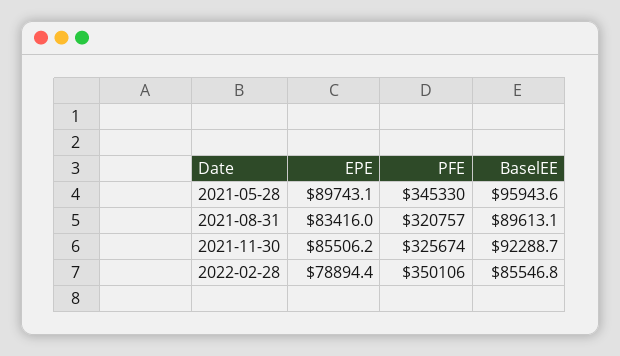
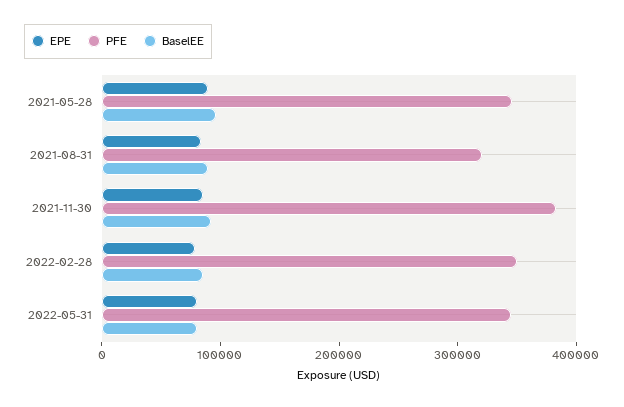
PFE, 2021-11-30: 325674 -> 380000
EPE, 2022-05-31: none -> 80000
PFE, 2022-05-31: none -> 340000
BaselEE, 2022-05-31: none -> 80000

